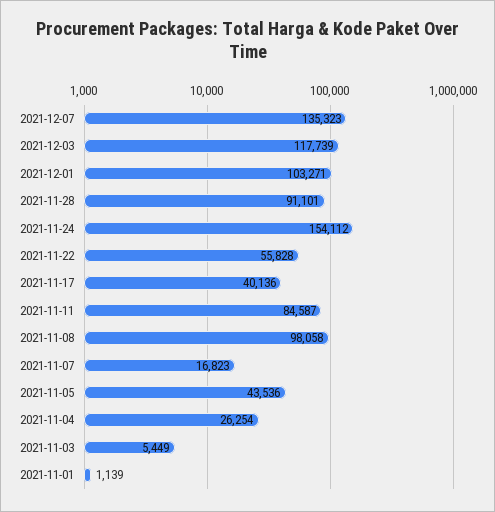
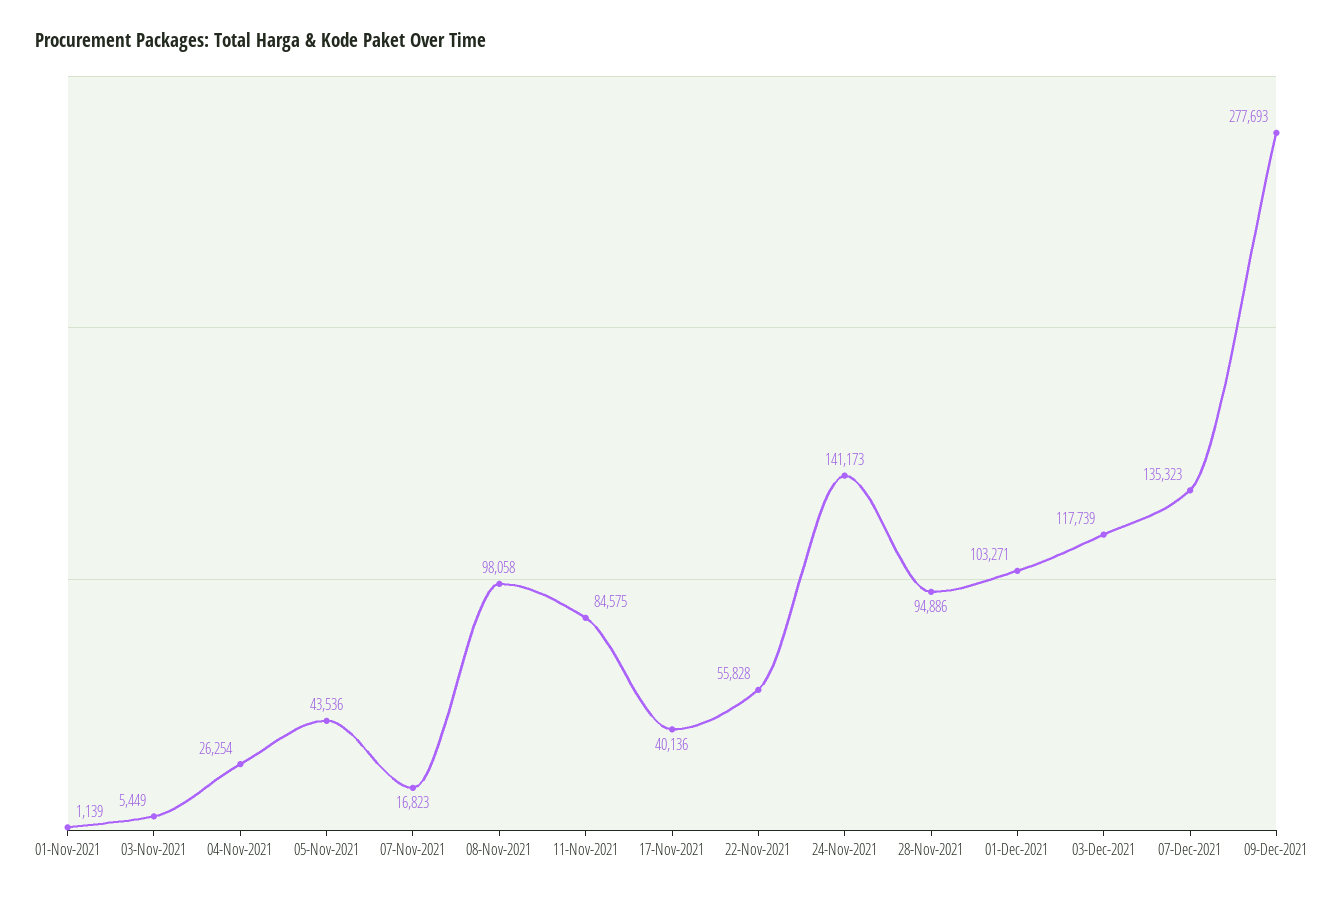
2021-11-28: 91101 -> 94886
2021-11-24: 154112 -> 141173
2021-11-11: 84587 -> 84575
09-Dec-2021: none -> 277693

